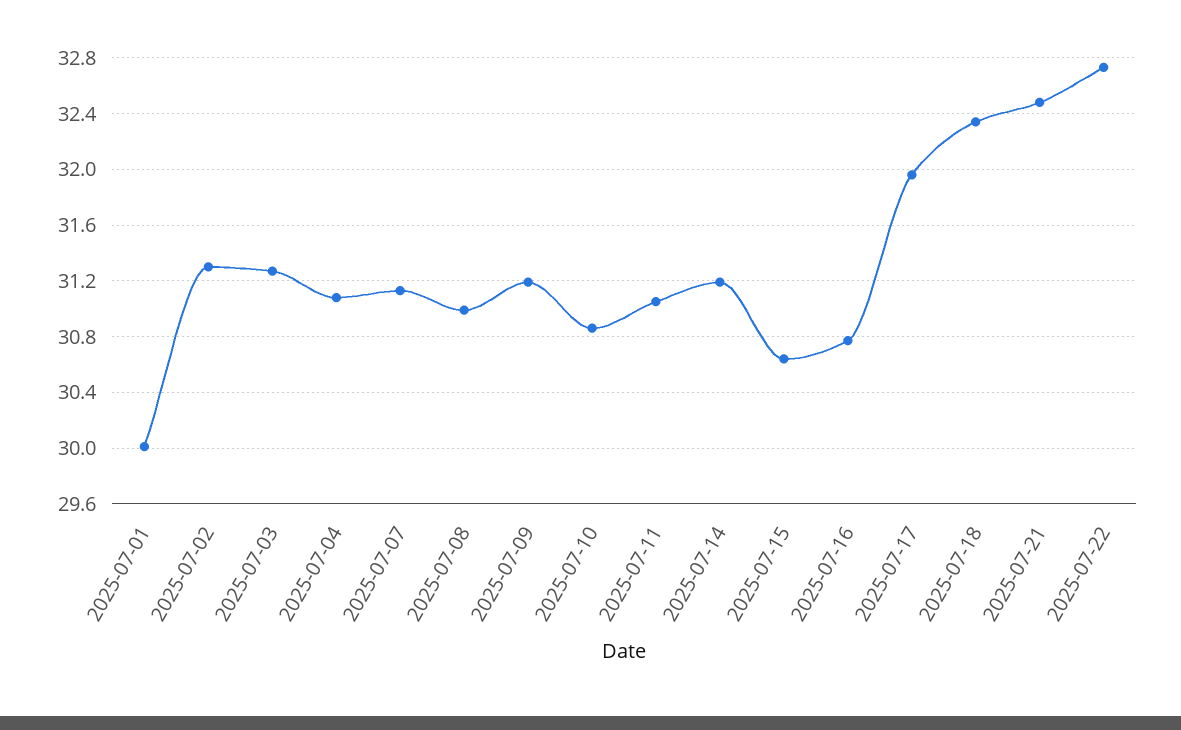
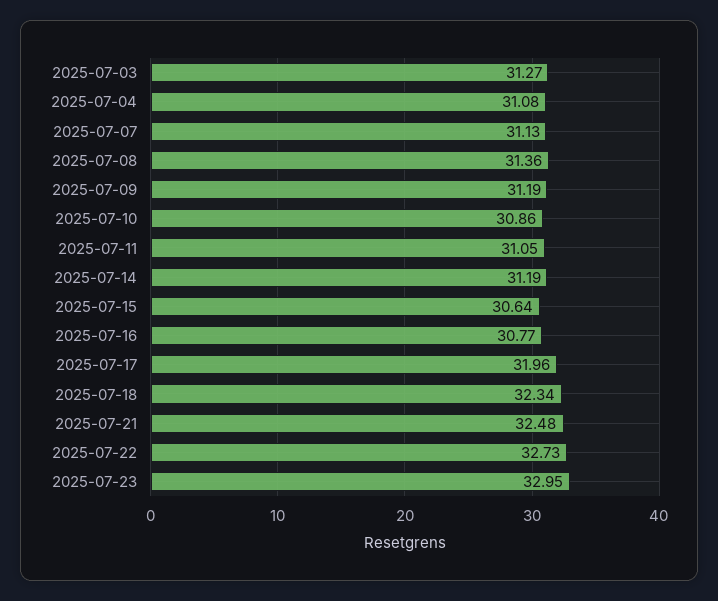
2025-07-01: 30 -> none
2025-07-02: 31.3 -> none
2025-07-08: 31 -> 31.36
2025-07-23: none -> 32.95

